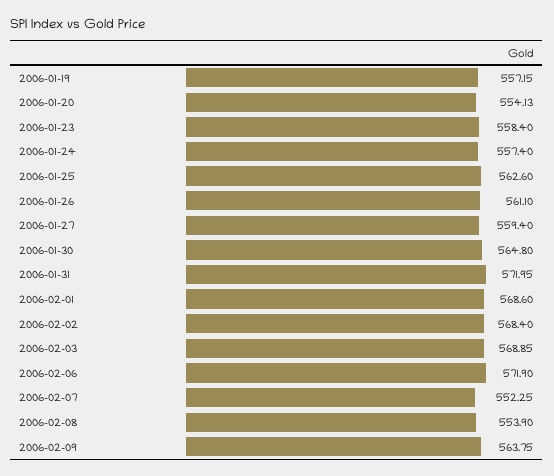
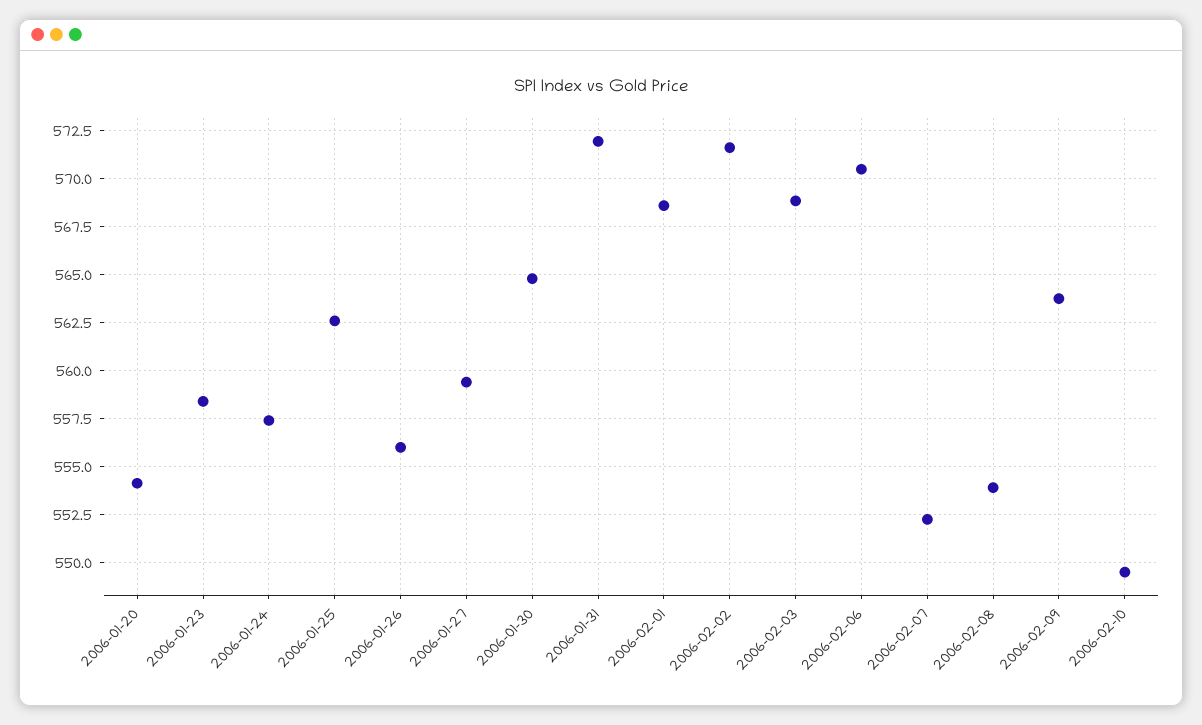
2006-01-19: 557.15 -> none
2006-01-26: 561.1 -> 556
2006-02-02: 568.4 -> 571.5
2006-02-06: 571.9 -> 570.5
2006-02-10: none -> 549.5

